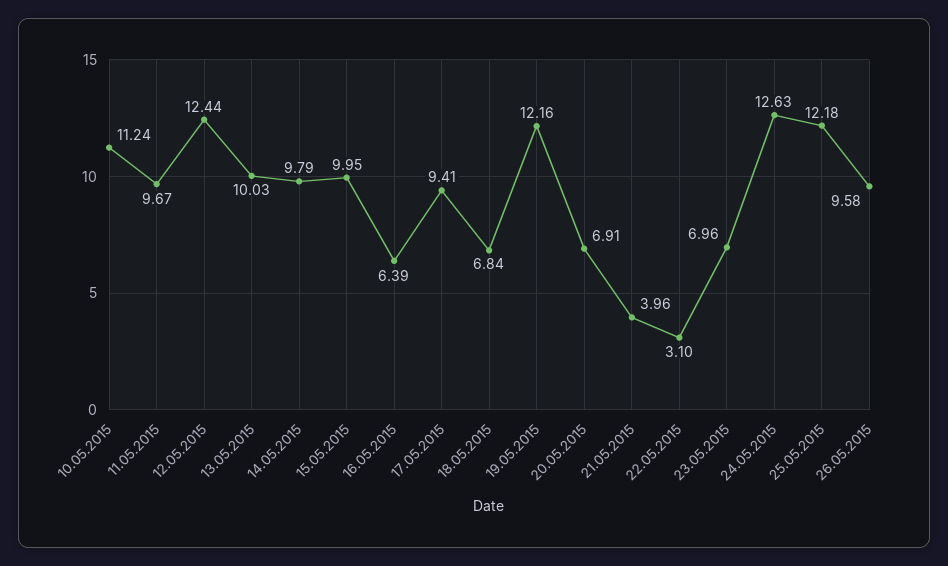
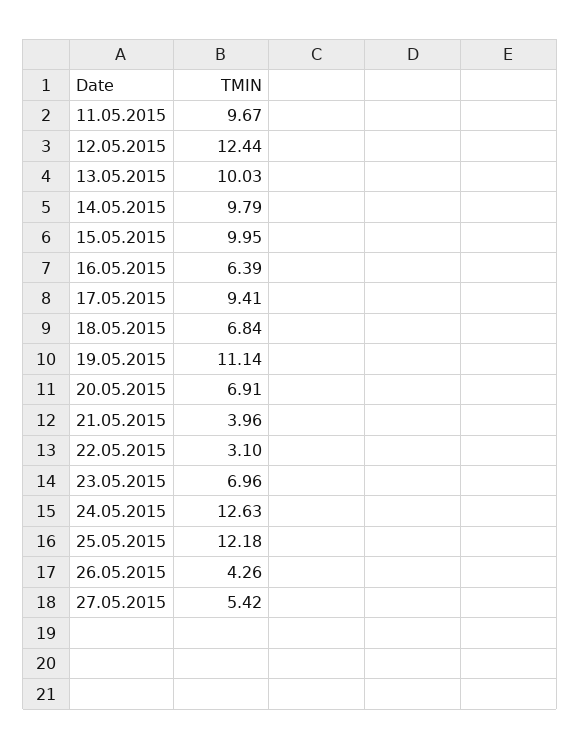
10.05.2015: 11.24 -> none
19.05.2015: 12.16 -> 11.14
26.05.2015: 9.58 -> 4.26
27.05.2015: none -> 5.42

